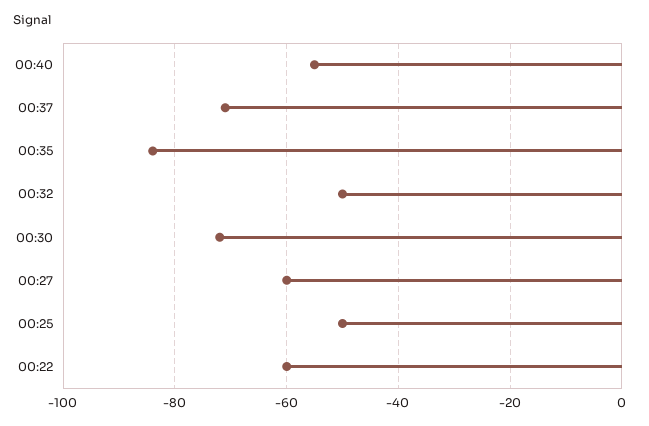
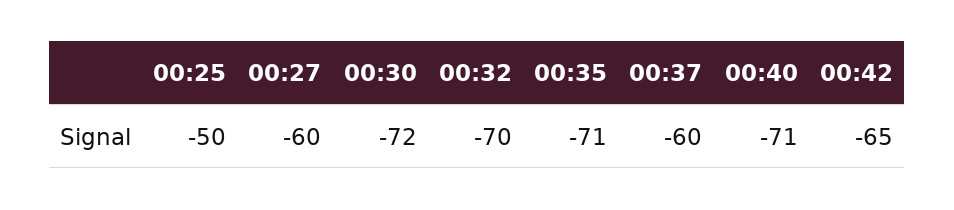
00:40: -55 -> -71
00:37: -70 -> -60
00:35: -85 -> -71
00:32: -50 -> -70
00:22: -60 -> none
00:42: none -> -65

